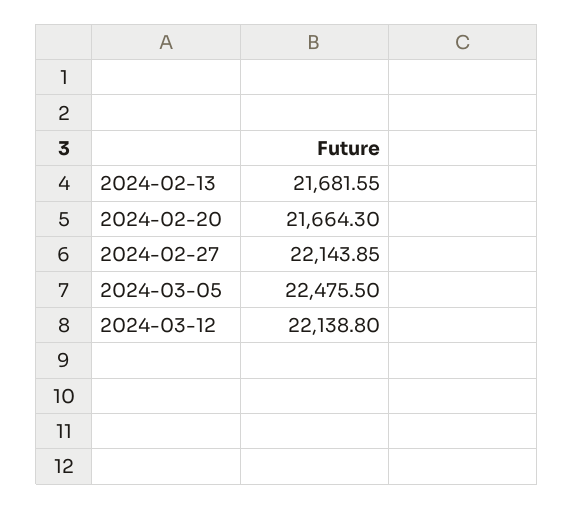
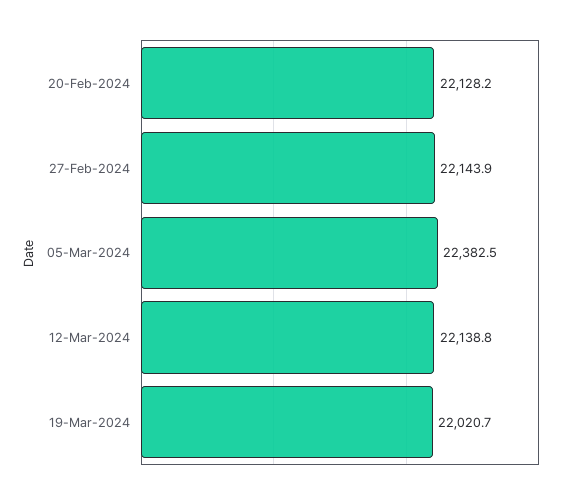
2024-02-13: 21681.55 -> none
2024-02-20: 21664.3 -> 22128.2
2024-03-05: 22475.5 -> 22382.5
19-Mar-2024: none -> 22020.7

